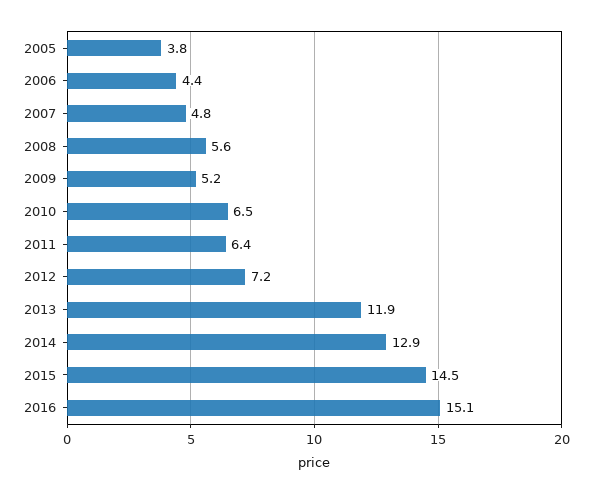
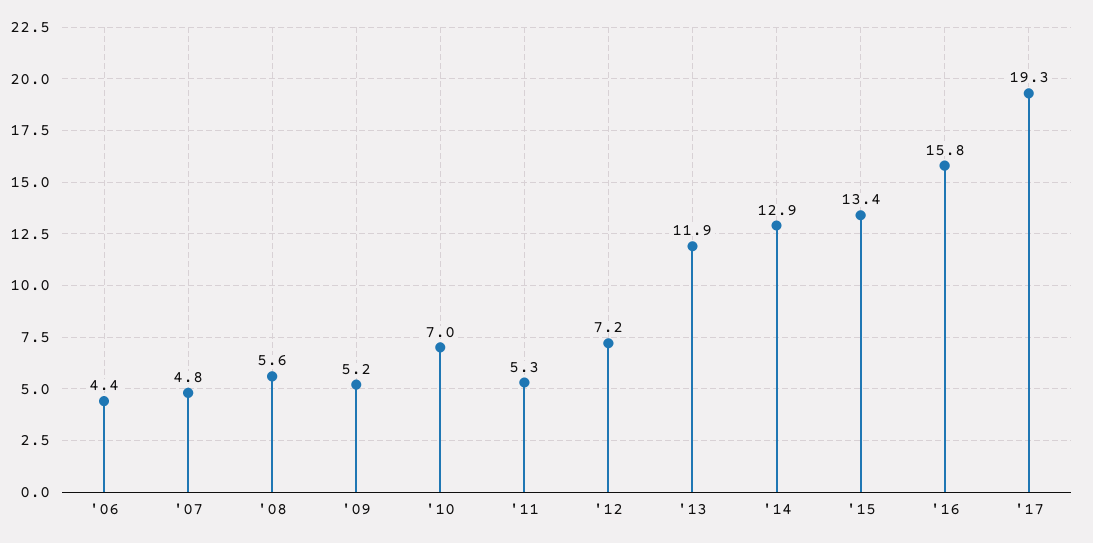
2005: 3.8 -> none
2010: 6.5 -> 7
2011: 6.4 -> 5.3
2015: 14.5 -> 13.4
2016: 15.1 -> 15.8
'17: none -> 19.3

